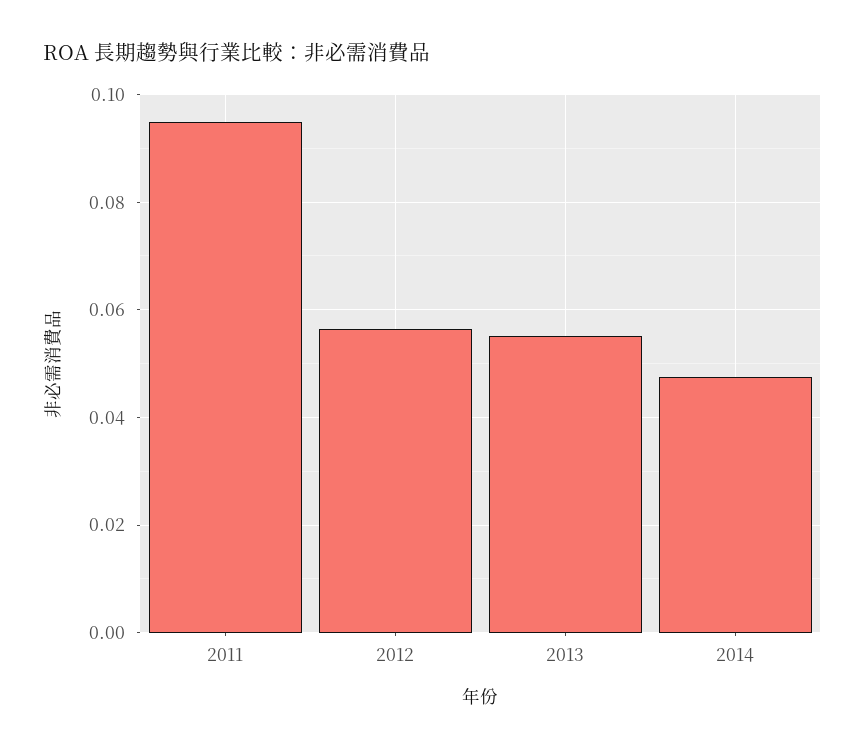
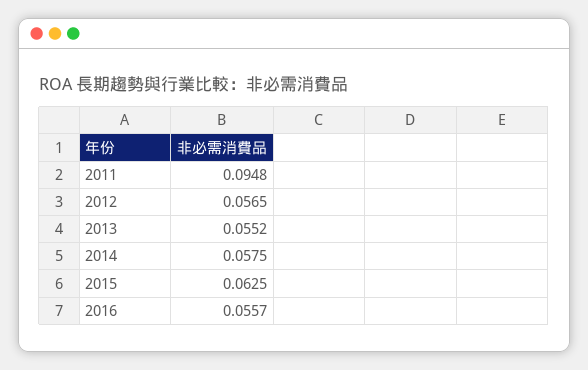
2014: 0.048 -> 0.0575
2015: none -> 0.0625
2016: none -> 0.0557

